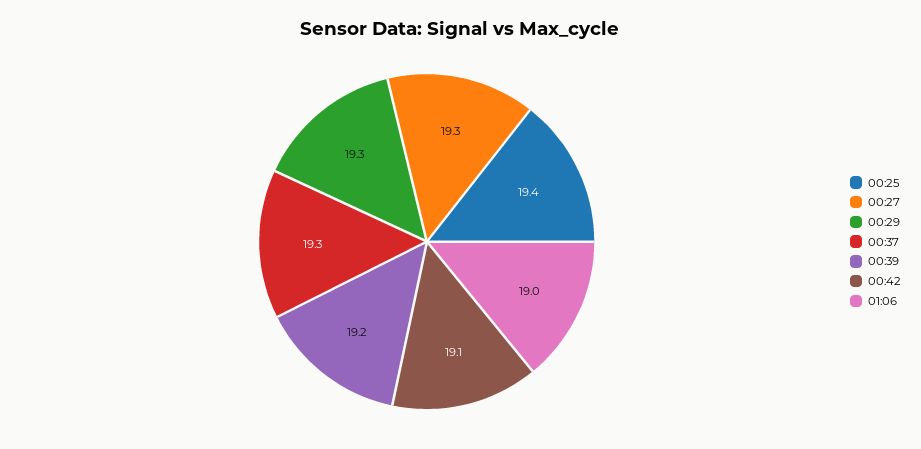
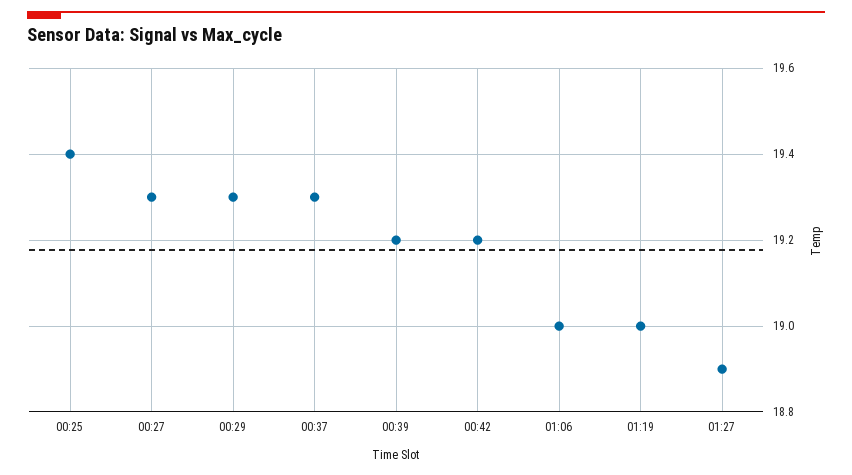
00:42: 19.1 -> 19.2
01:19: none -> 19
01:27: none -> 18.9

